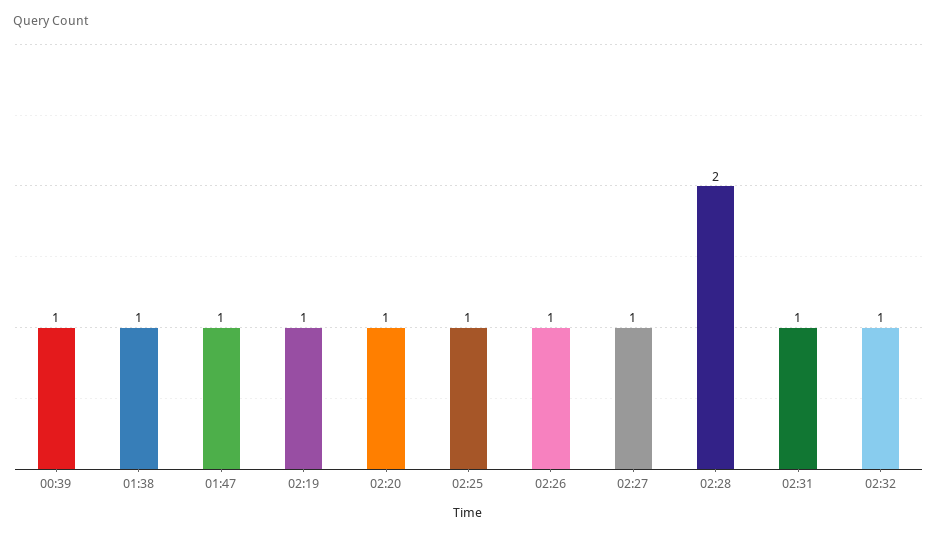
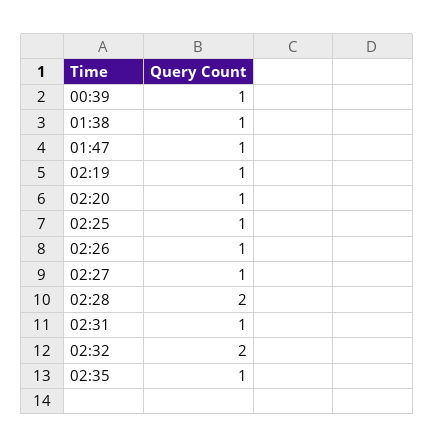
02:32: 1 -> 2
02:35: none -> 1

